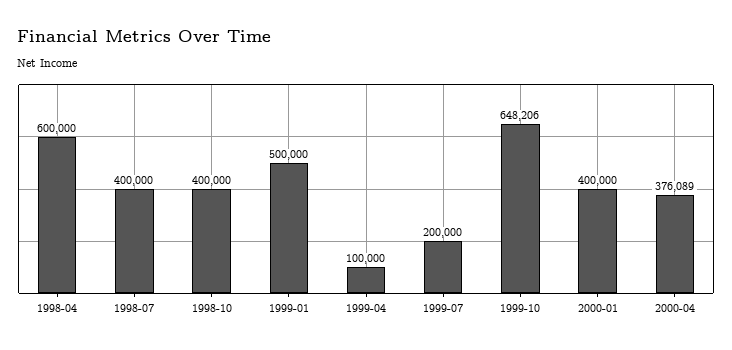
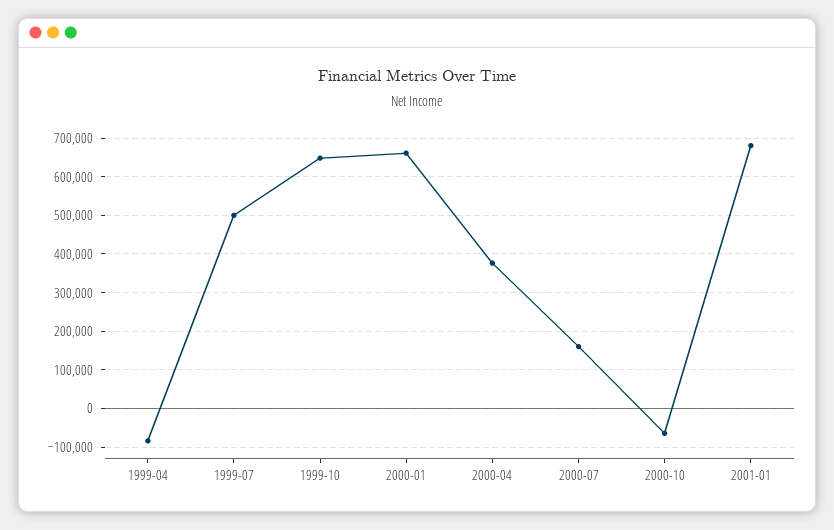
1998-04: 600000 -> none
1998-07: 400000 -> none
1998-10: 400000 -> none
1999-01: 500000 -> none
1999-04: 100000 -> -80000
1999-07: 200000 -> 500000
2000-01: 400000 -> 660000
2000-07: none -> 160000
2000-10: none -> -60000
2001-01: none -> 680000

